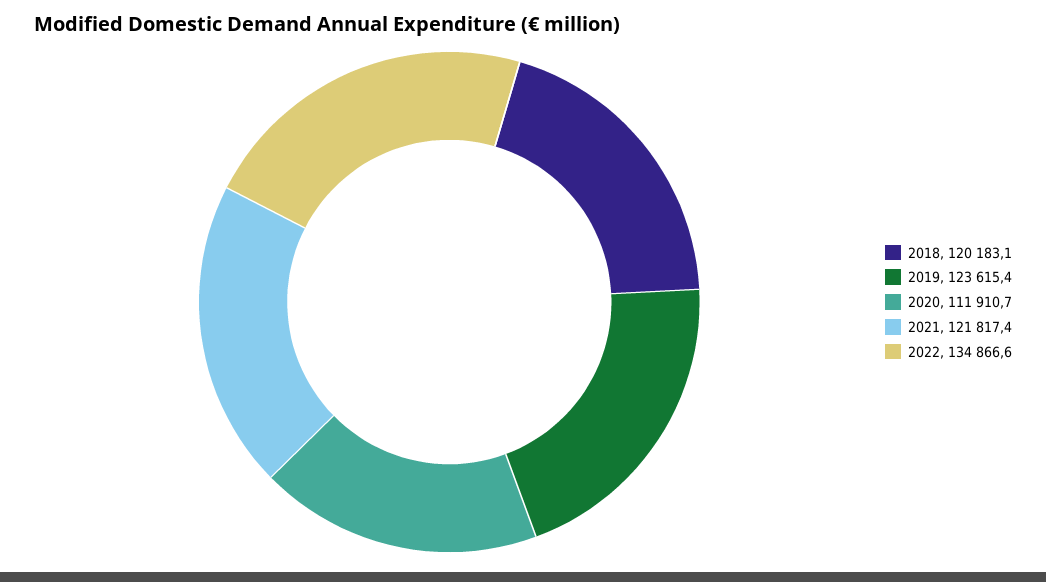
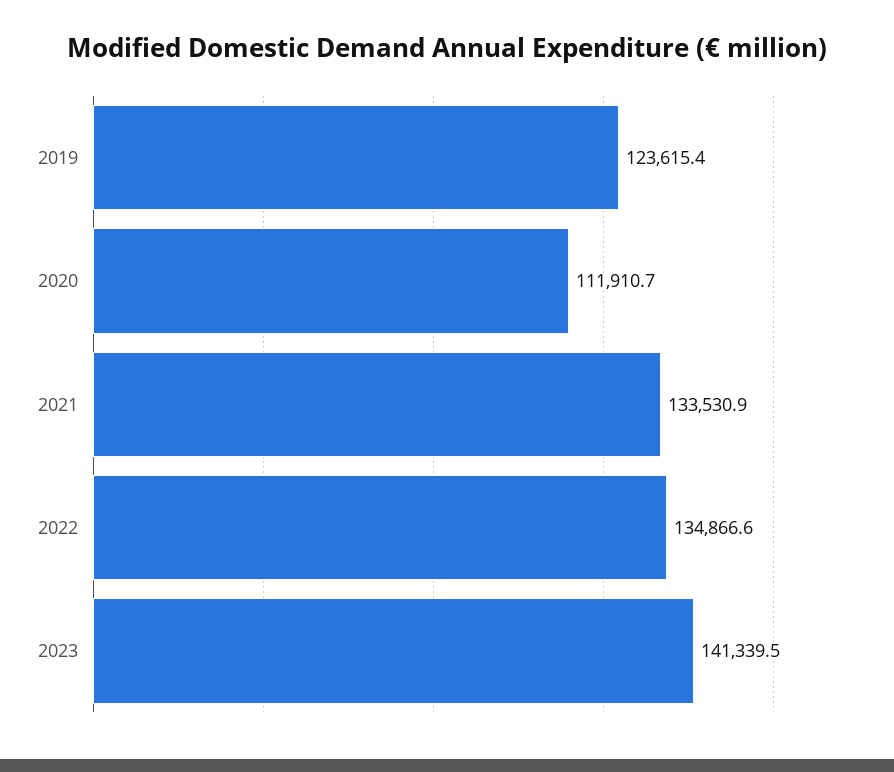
2018: 120183.1 -> none
2021: 121817.4 -> 133530.9
2023: none -> 141339.5

